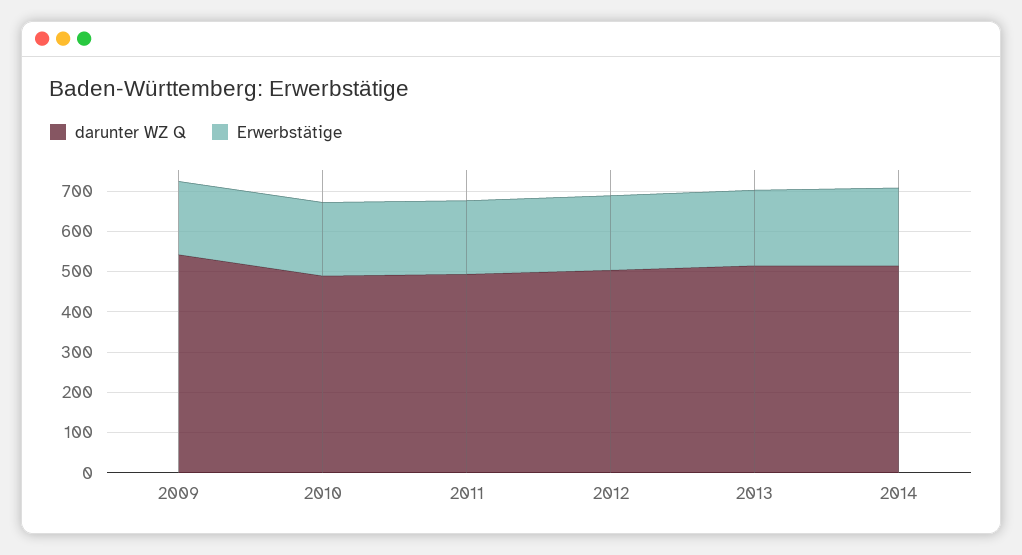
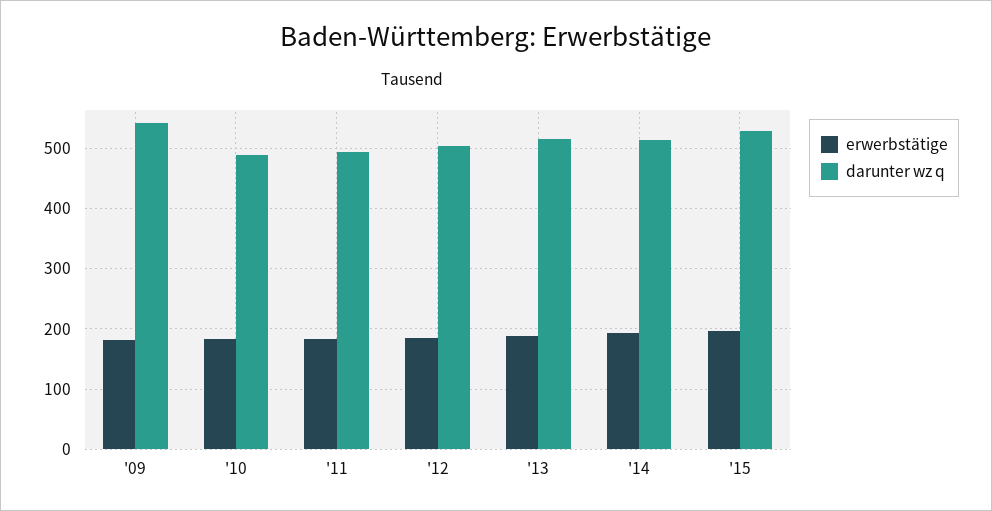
Erwerbstätige, '15: none -> 200
darunter WZ Q, '15: none -> 530

